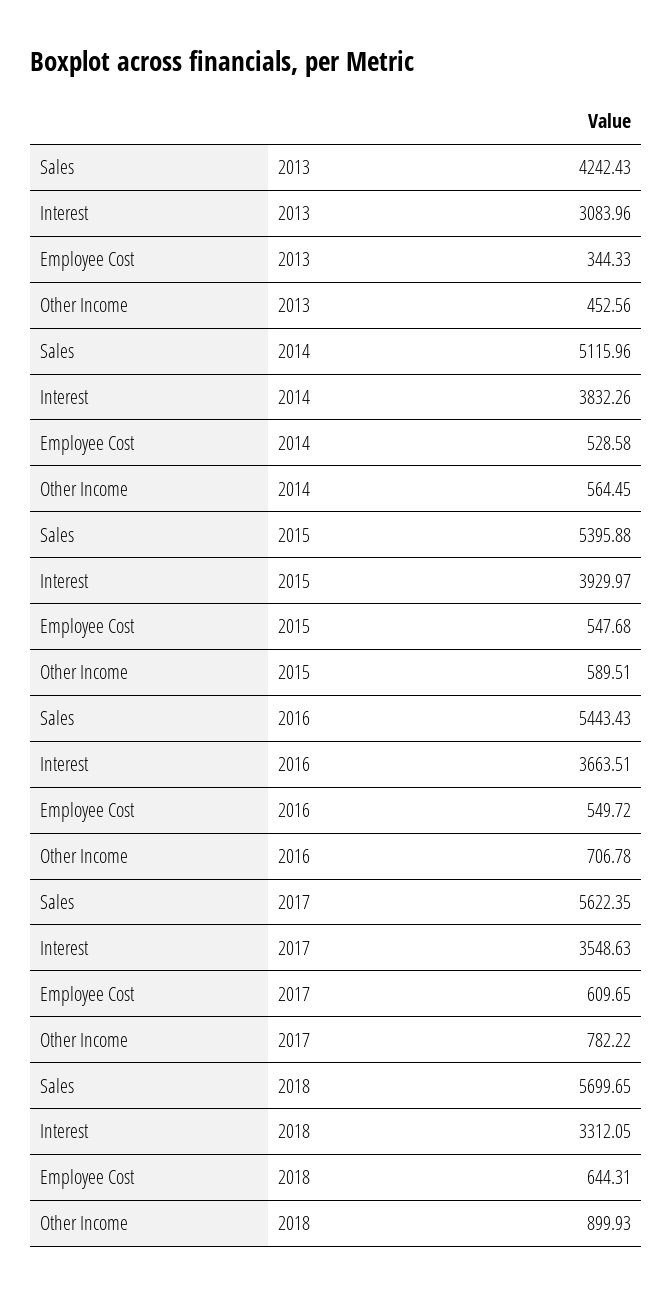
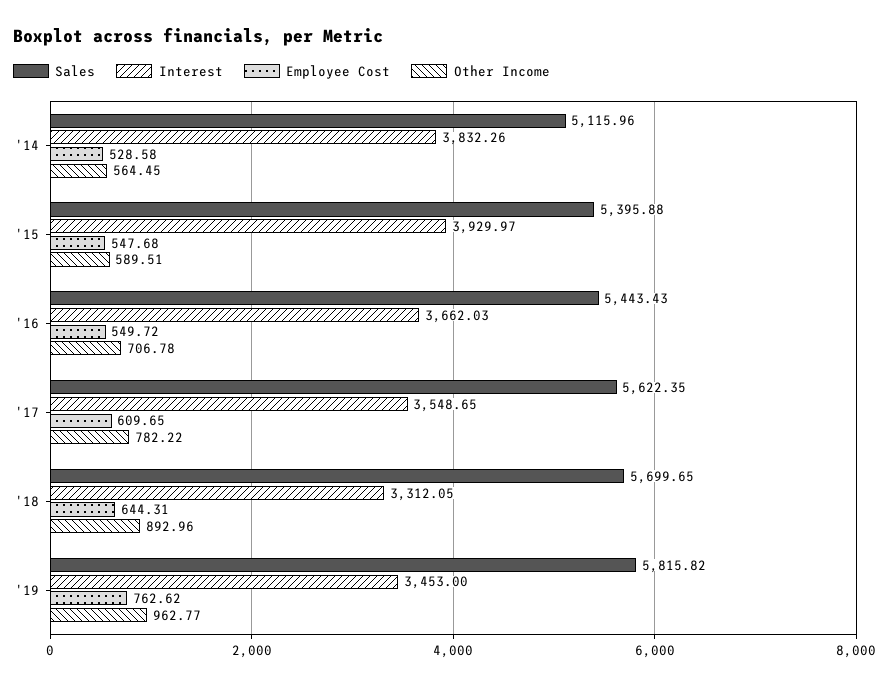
Sales, 2013: 4242.43 -> none
Interest, 2013: 3083.96 -> none
Employee Cost, 2013: 344.33 -> none
Other Income, 2013: 452.56 -> none
Interest, 2016: 3663.51 -> 3662.03
Interest, 2017: 3548.63 -> 3548.65
Other Income, 2018: 899.93 -> 892.96
Sales, '19: none -> 5815.82
Interest, '19: none -> 3453
Employee Cost, '19: none -> 762.62
Other Income, '19: none -> 962.77

